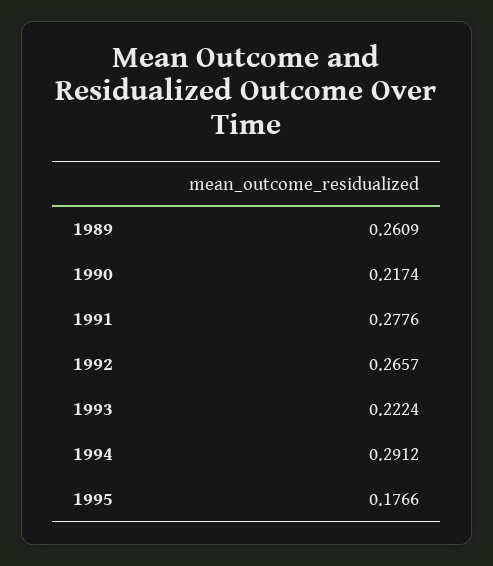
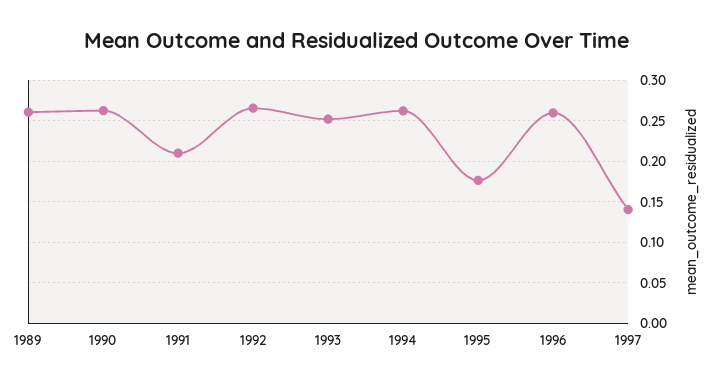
1990: 0.2174 -> 0.26
1991: 0.2776 -> 0.21
1993: 0.2224 -> 0.25
1994: 0.2912 -> 0.26
1996: none -> 0.26
1997: none -> 0.14

